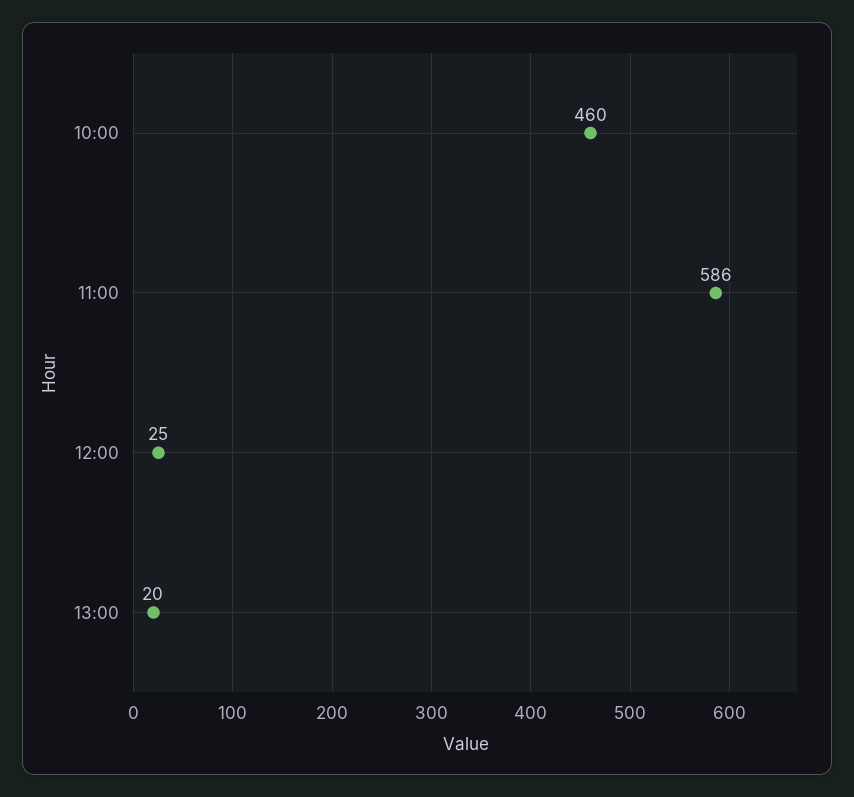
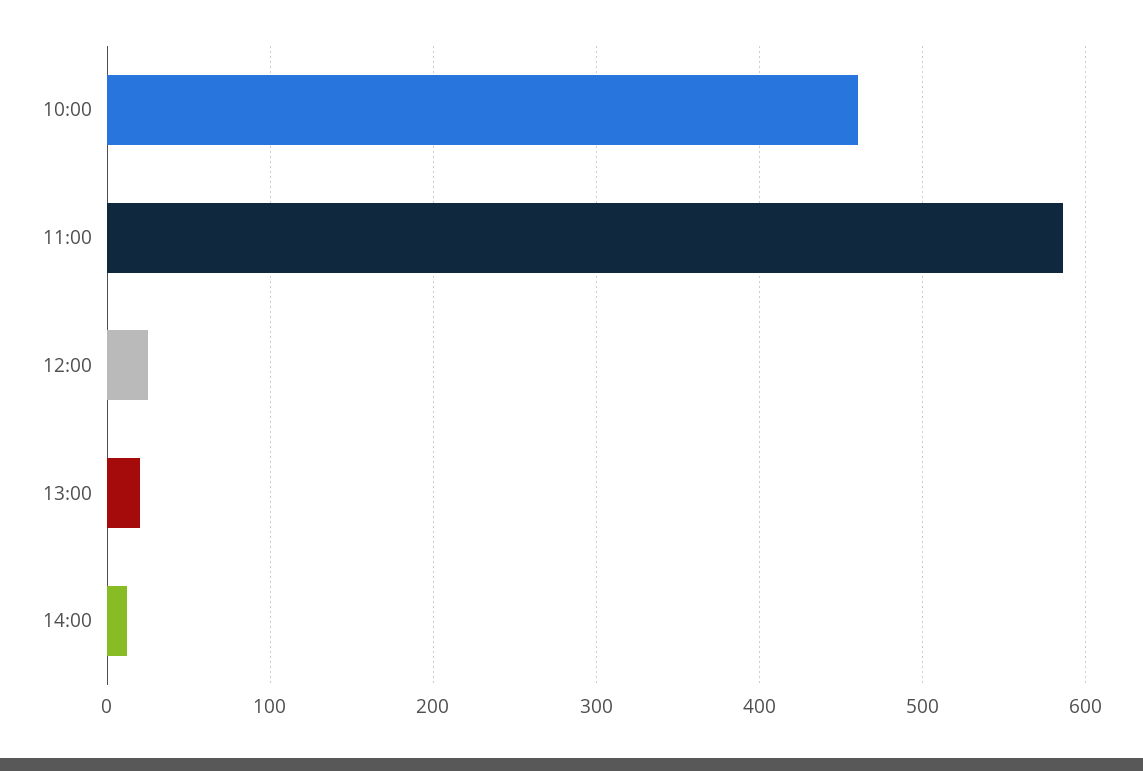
14:00: none -> 10

